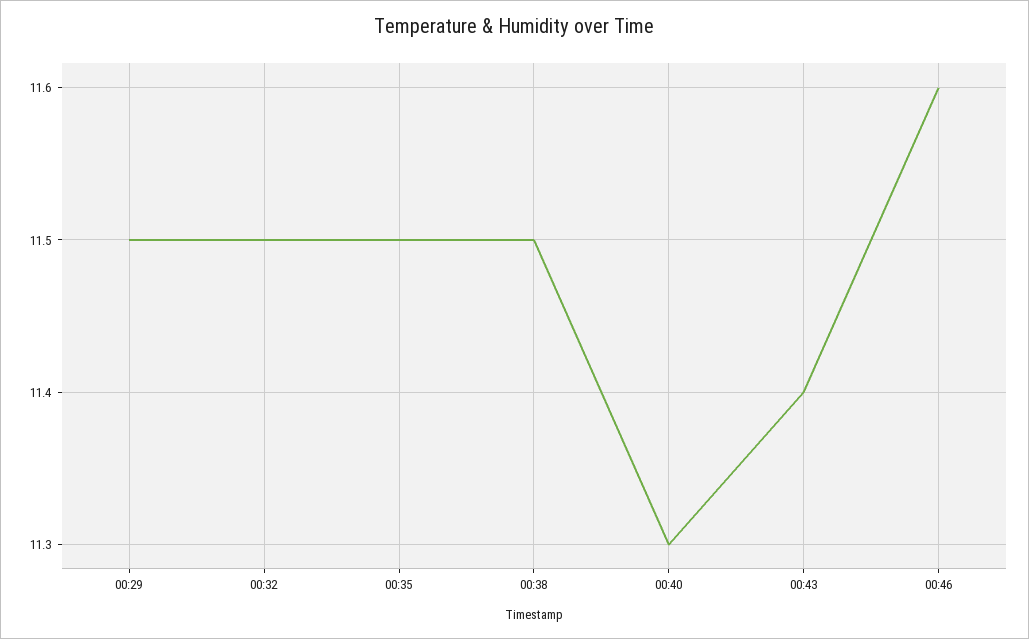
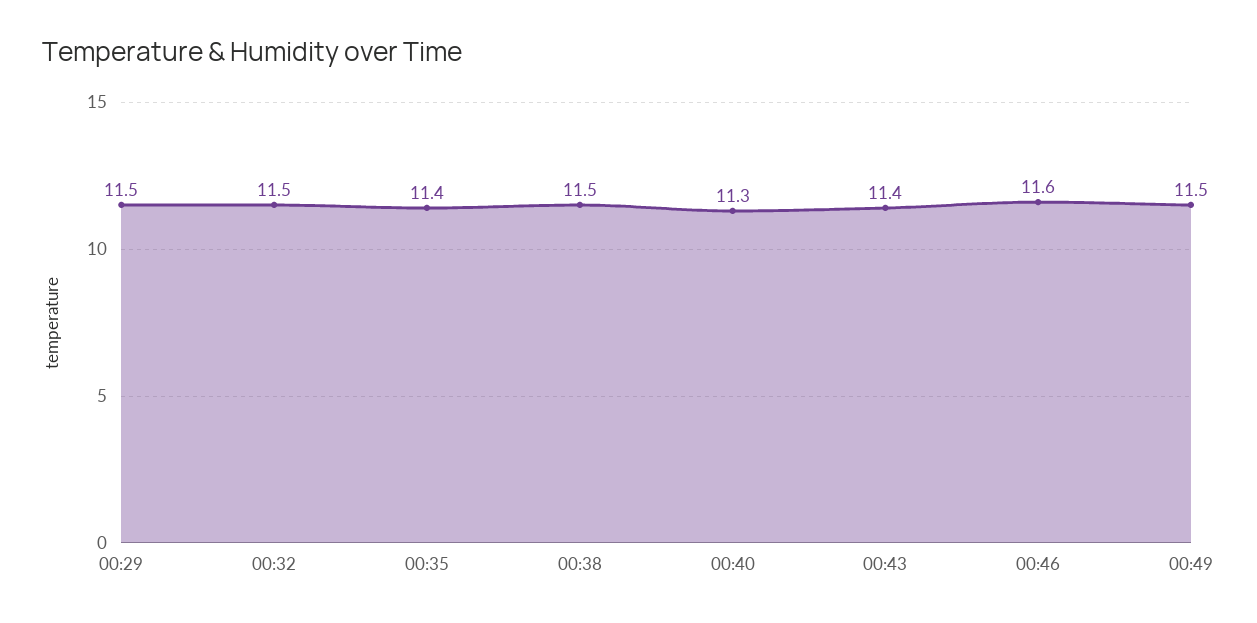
00:35: 11.5 -> 11.4
00:49: none -> 11.5

